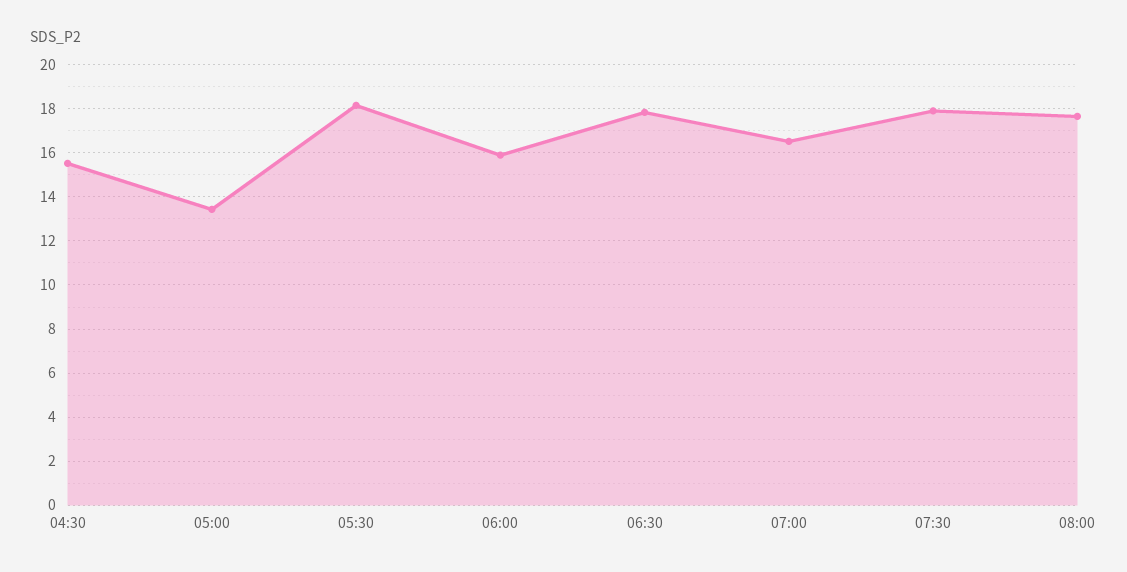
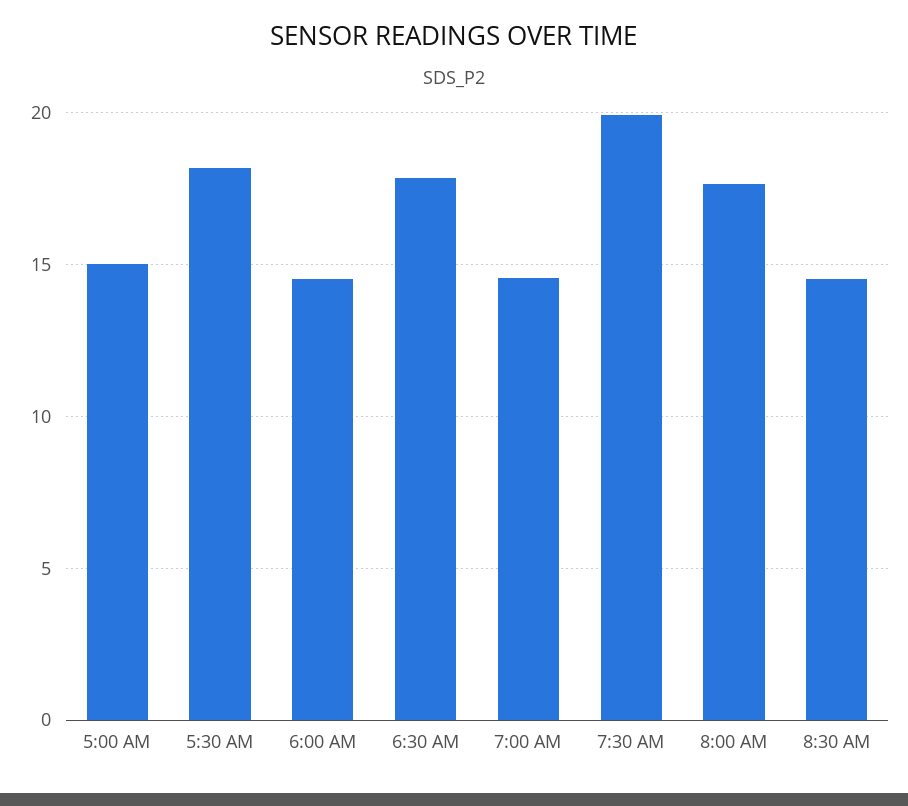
04:30: 15.5 -> none
05:00: 13.5 -> 15
06:00: 16 -> 14.5
07:00: 16.5 -> 14.5
07:30: 18 -> 20
8:30 AM: none -> 14.5

